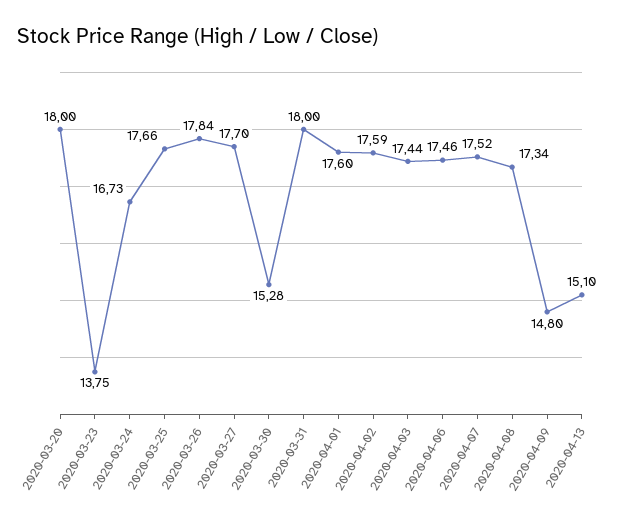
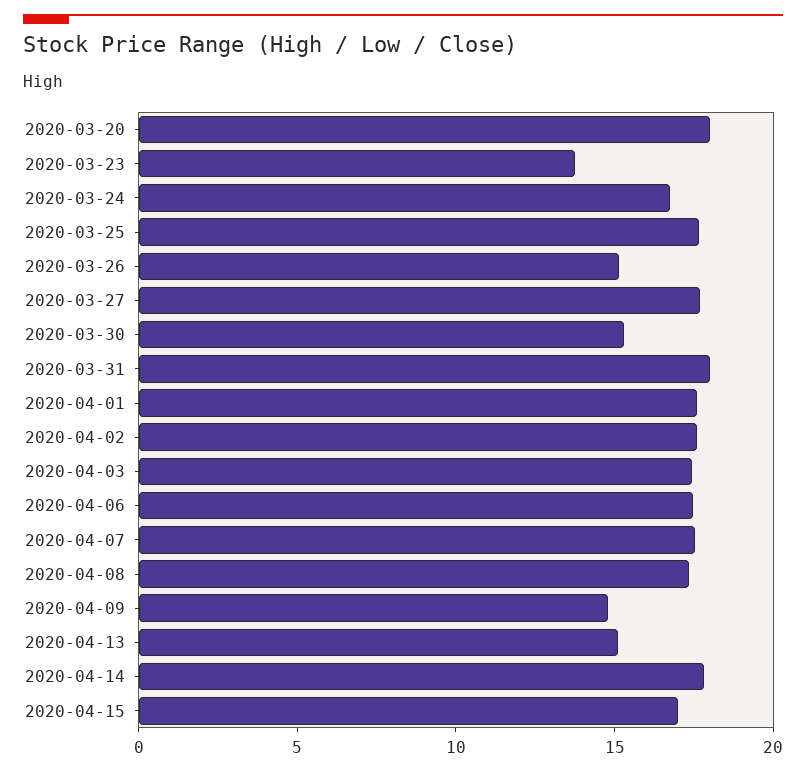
2020-03-26: 17.84 -> 15
2020-04-14: none -> 18
2020-04-15: none -> 17

